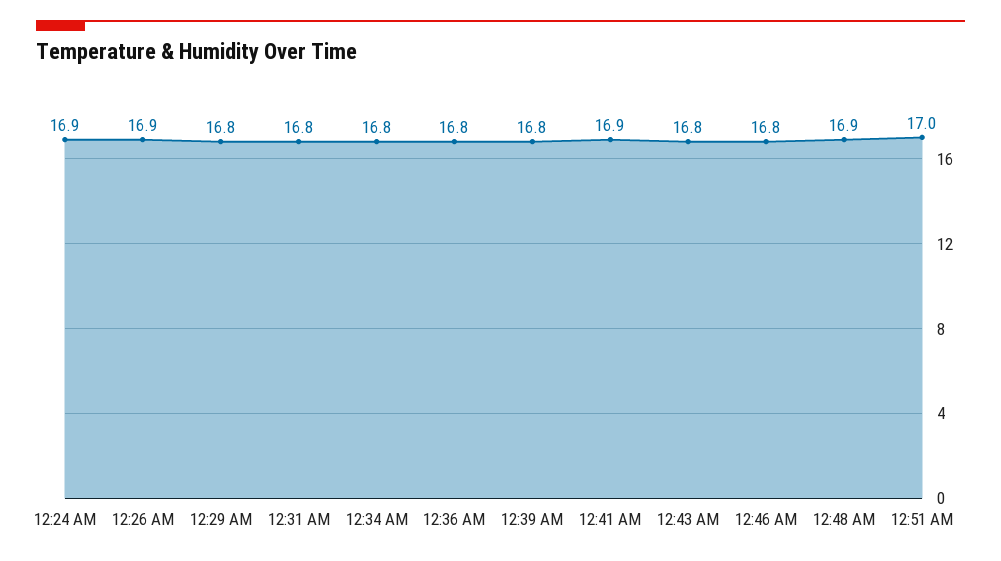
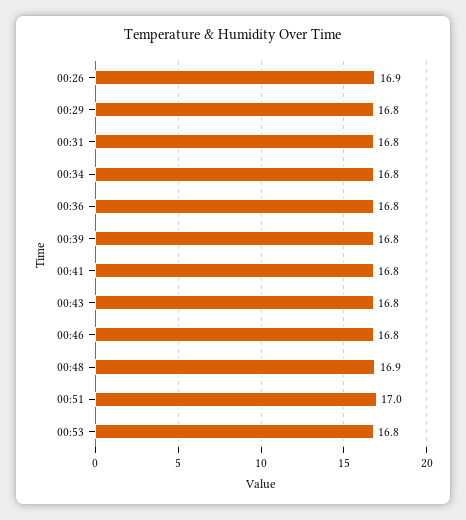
12:24 AM: 16.9 -> none
12:41 AM: 16.9 -> 16.8
00:53: none -> 16.8

